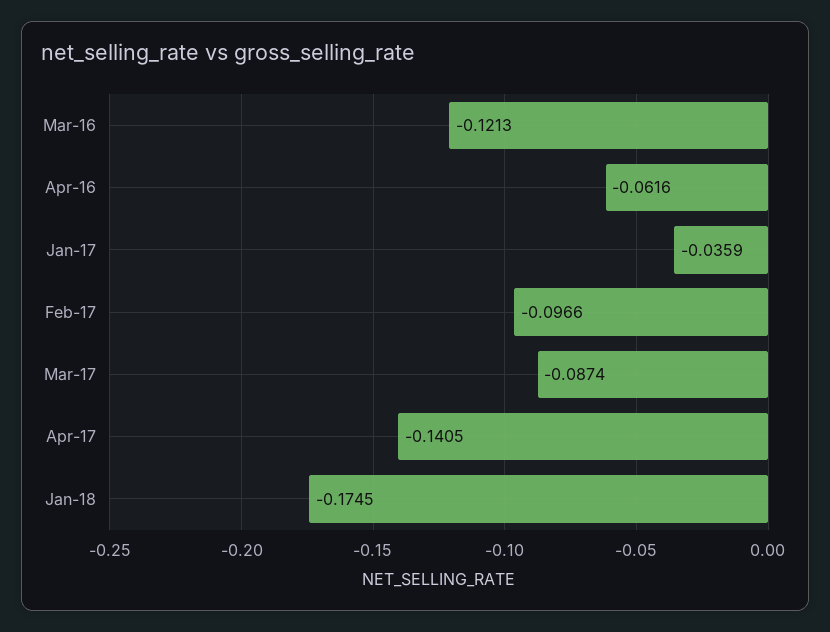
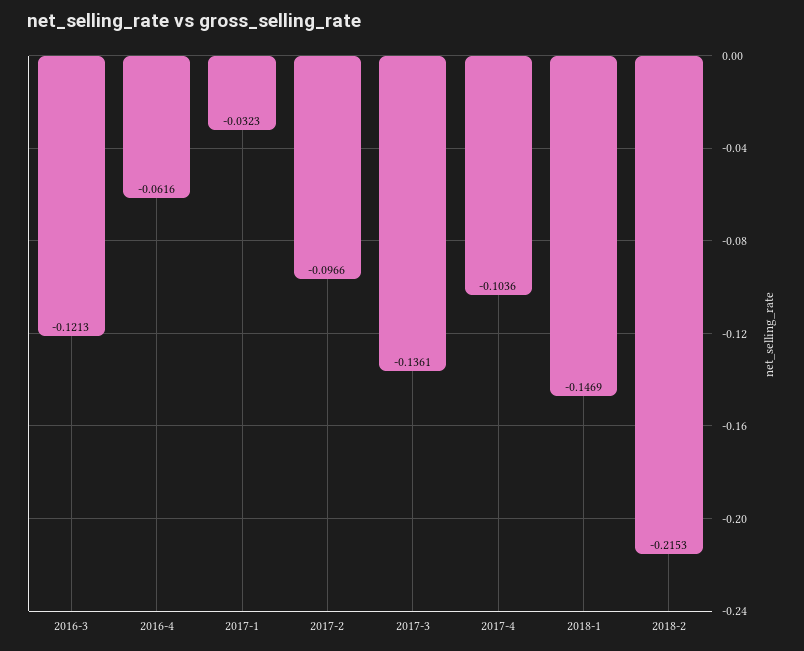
Jan-17: -0.0359 -> -0.0323
Mar-17: -0.0874 -> -0.1361
Apr-17: -0.1405 -> -0.1036
Jan-18: -0.1745 -> -0.1469
2018-2: none -> -0.2153

